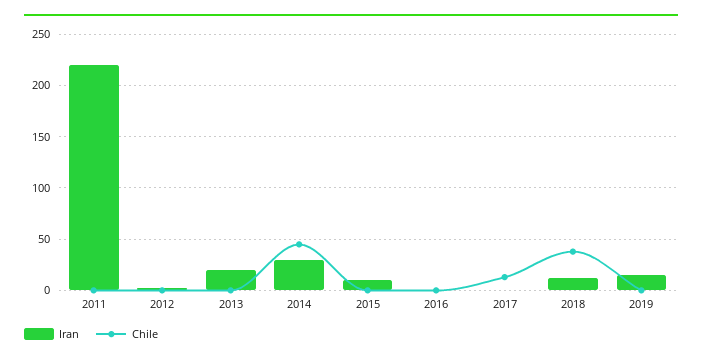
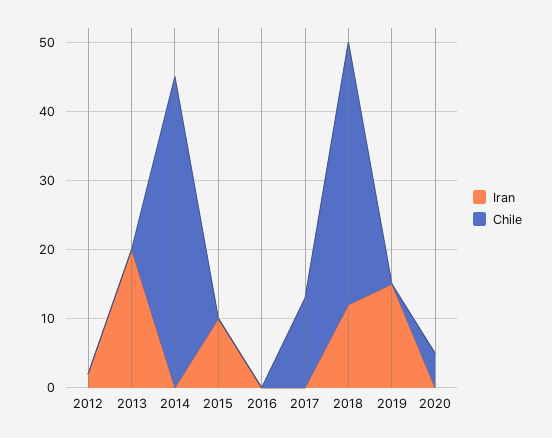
Iran, 2011: 220 -> none
Chile, 2011: 0 -> none
Iran, 2014: 30 -> 0
Iran, 2020: none -> 0
Chile, 2020: none -> 5

